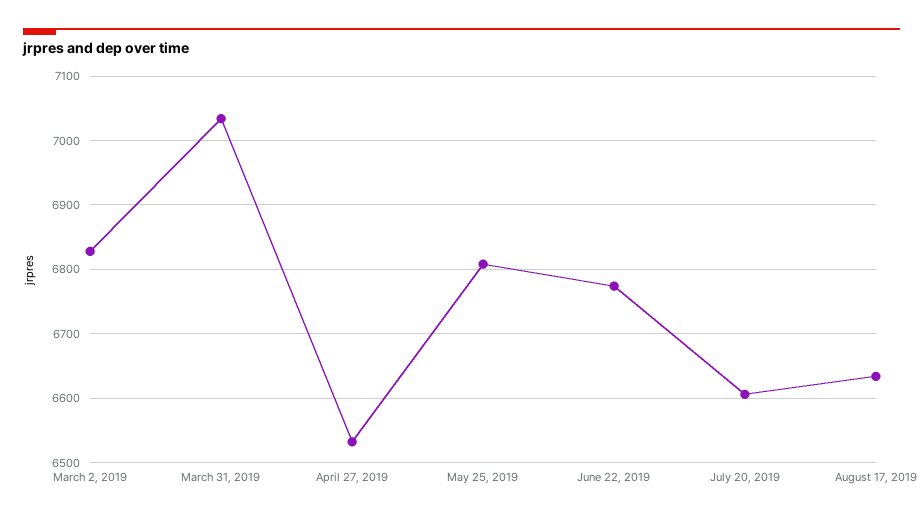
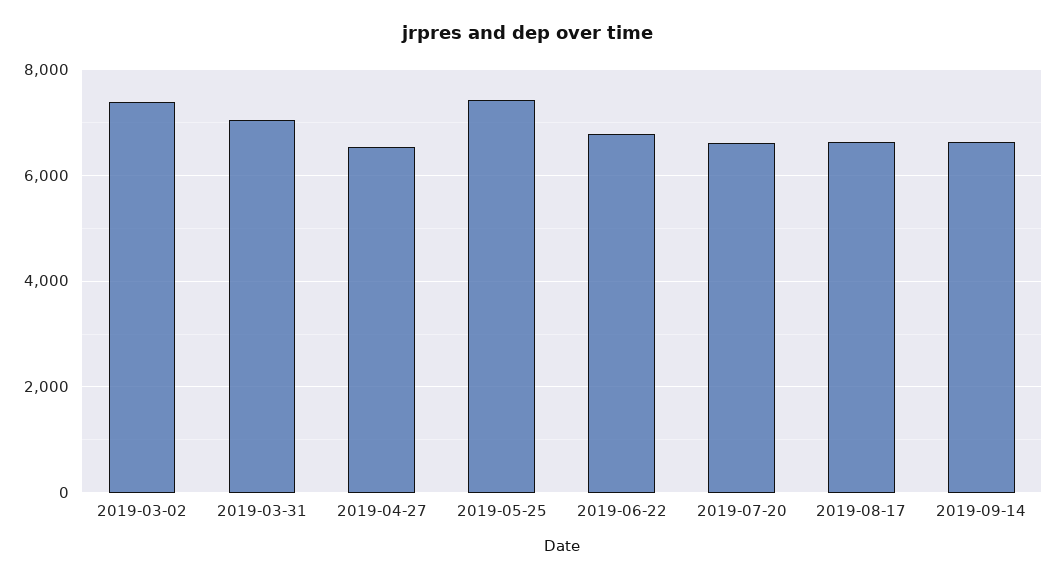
March 2, 2019: 6830 -> 7400
May 25, 2019: 6810 -> 7400
2019-09-14: none -> 6600

